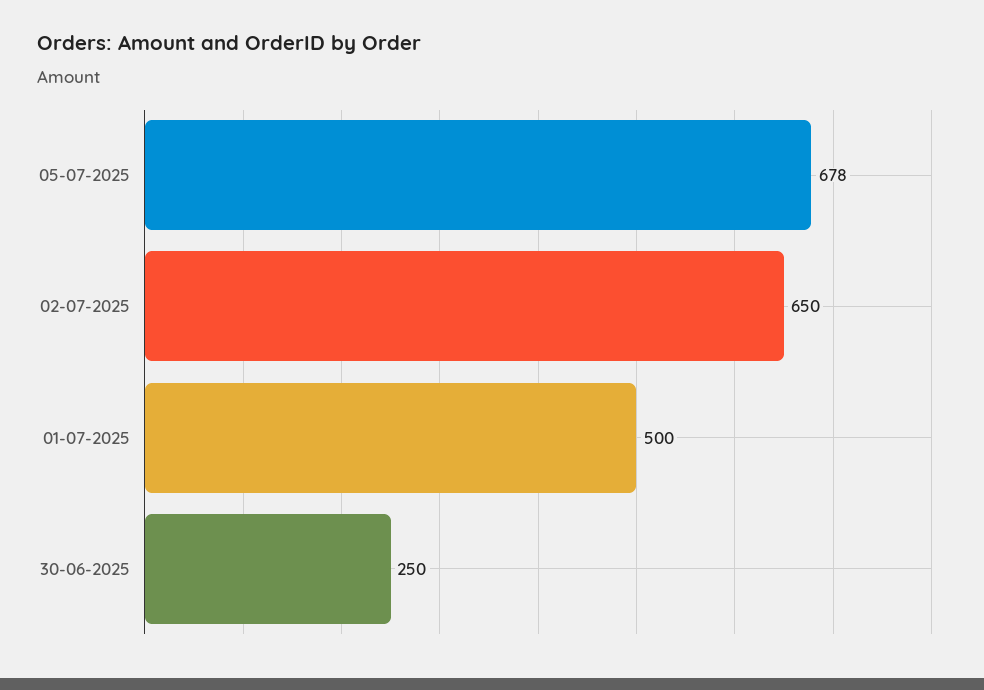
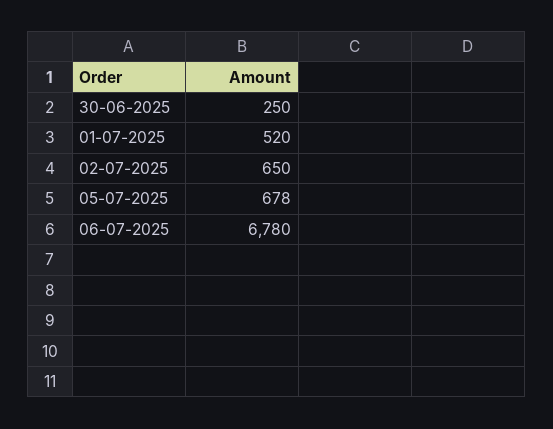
01-07-2025: 500 -> 520
06-07-2025: none -> 6780

